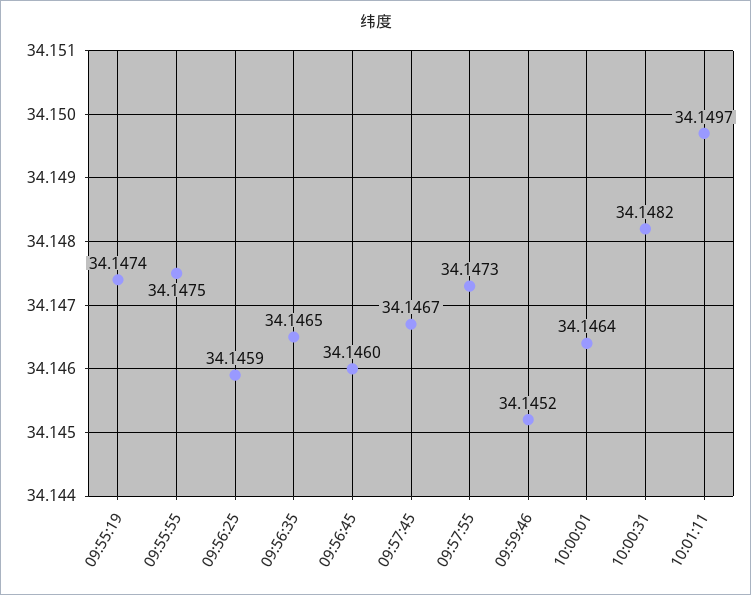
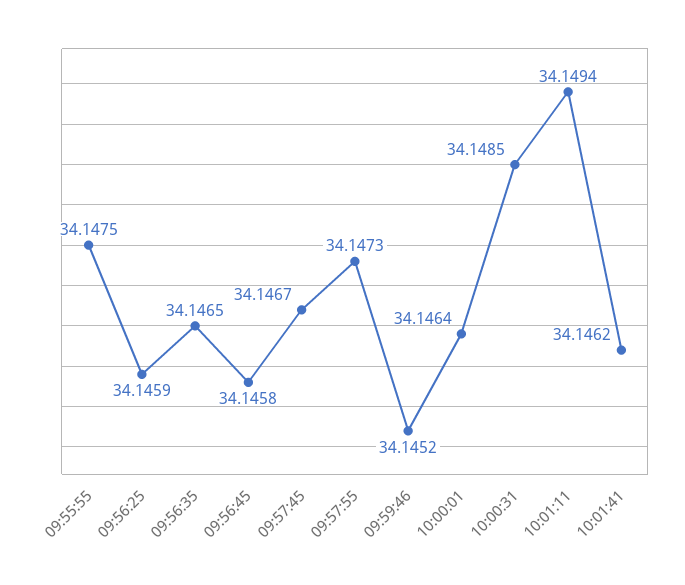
09:55:19: 34.1474 -> none
09:56:45: 34.146 -> 34.1458
10:00:31: 34.1482 -> 34.1485
10:01:11: 34.1497 -> 34.1494
10:01:41: none -> 34.1462

